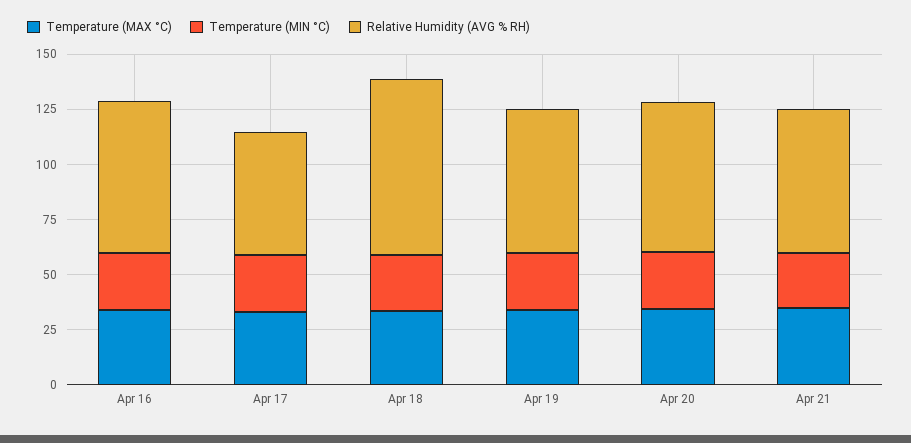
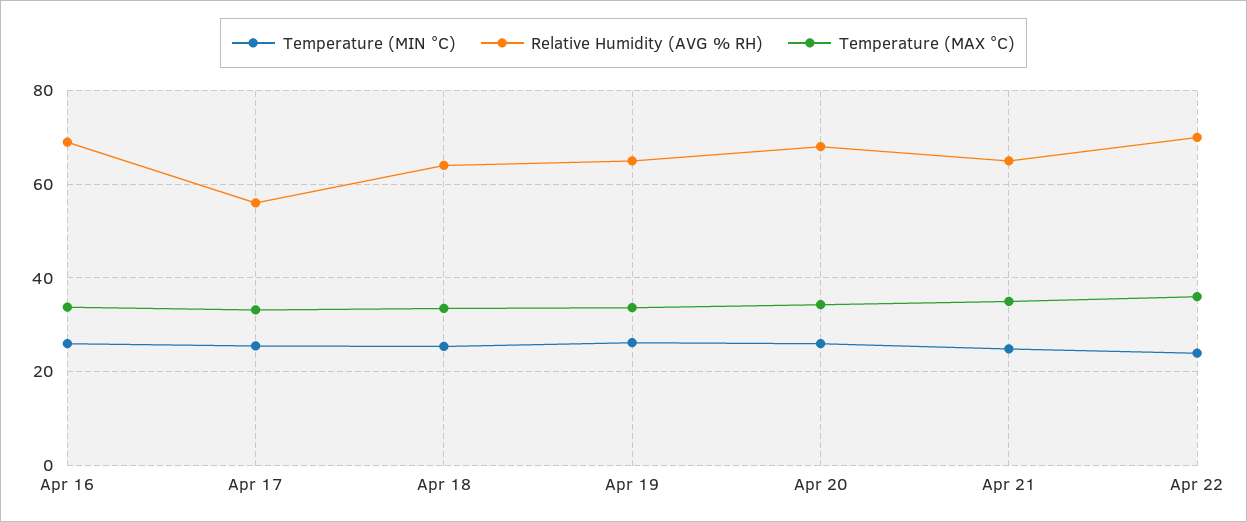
Relative Humidity (AVG % RH), Apr 18: 80 -> 64
Temperature (MIN °C), Apr 22: none -> 24
Relative Humidity (AVG % RH), Apr 22: none -> 70
Temperature (MAX °C), Apr 22: none -> 36

